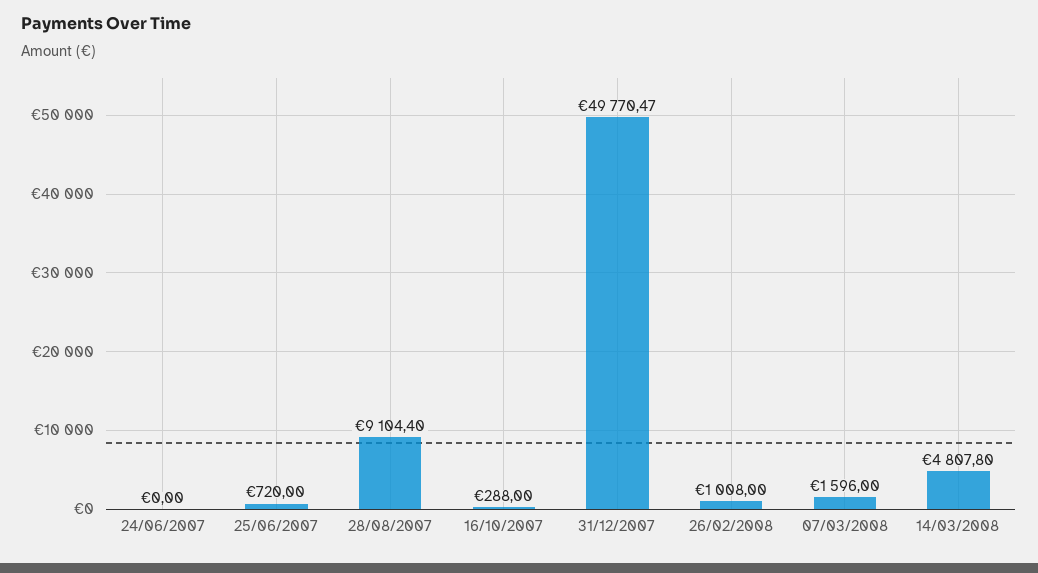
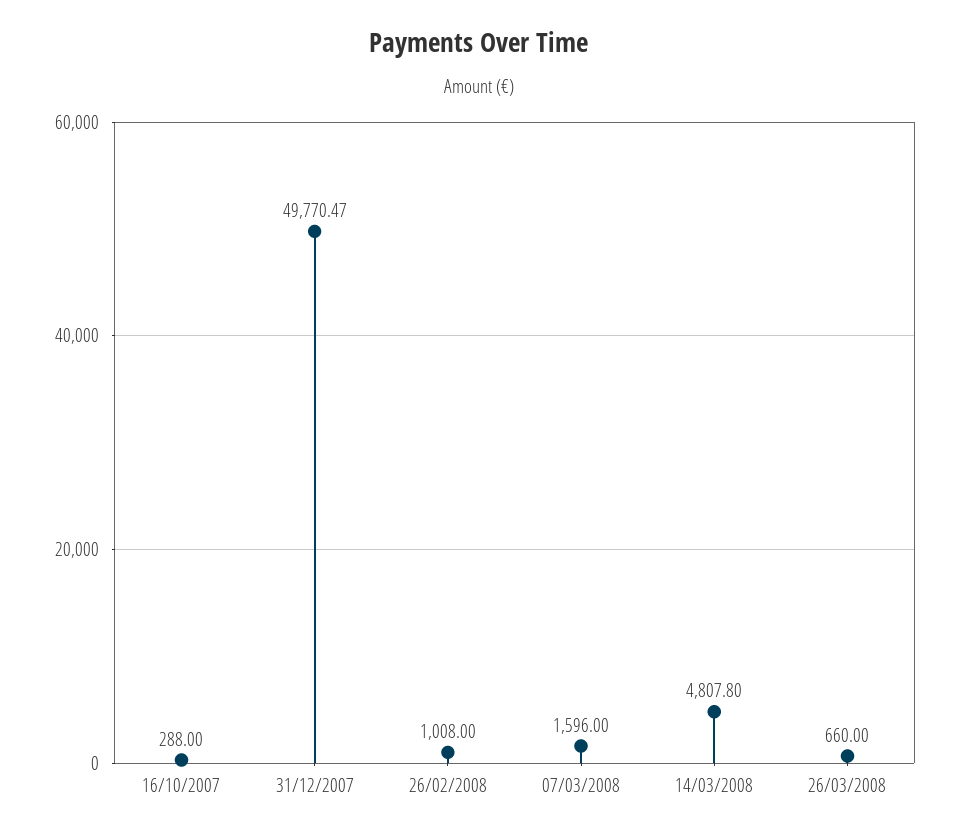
24/06/2007: 0 -> none
25/06/2007: 720 -> none
28/08/2007: 9104.4 -> none
26/03/2008: none -> 660

